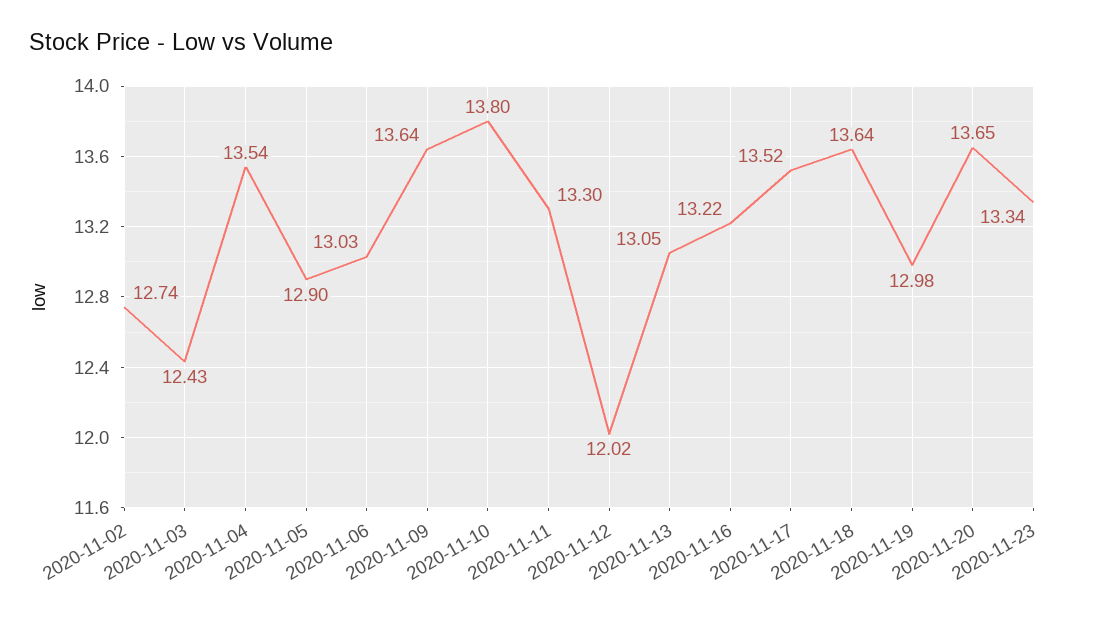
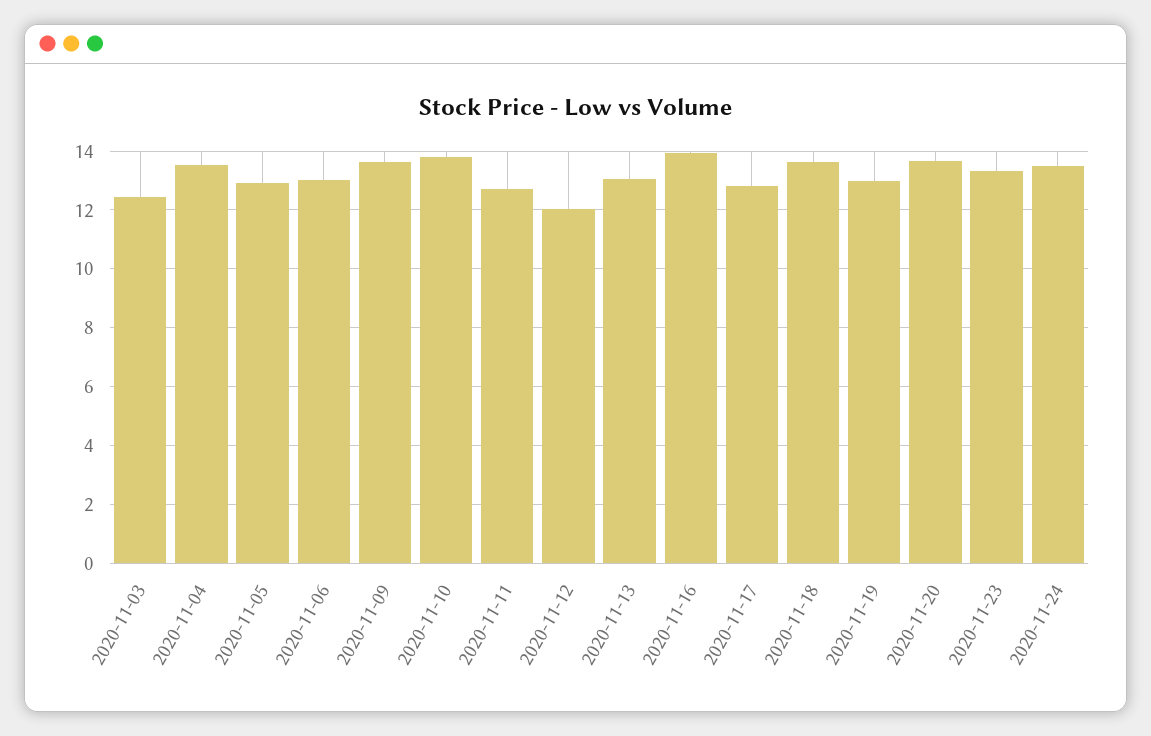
2020-11-02: 12.74 -> none
2020-11-11: 13.3 -> 12.75
2020-11-16: 13.22 -> 14
2020-11-17: 13.52 -> 12.75
2020-11-24: none -> 13.5

